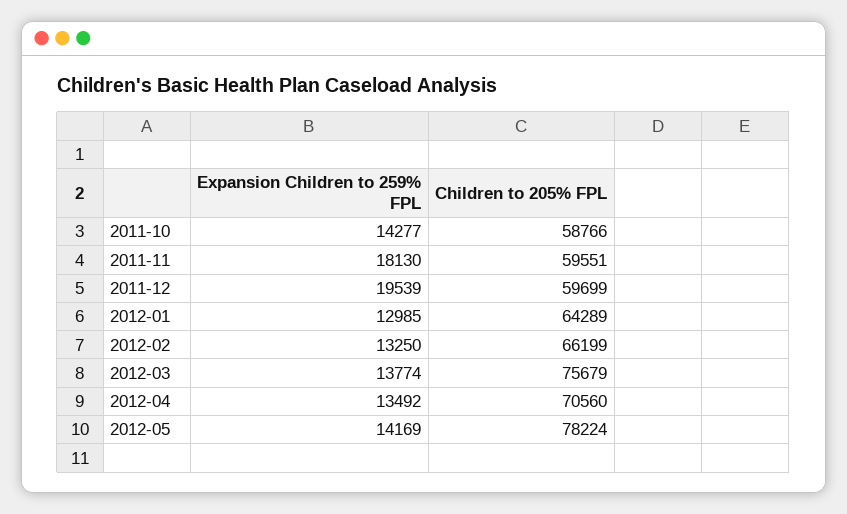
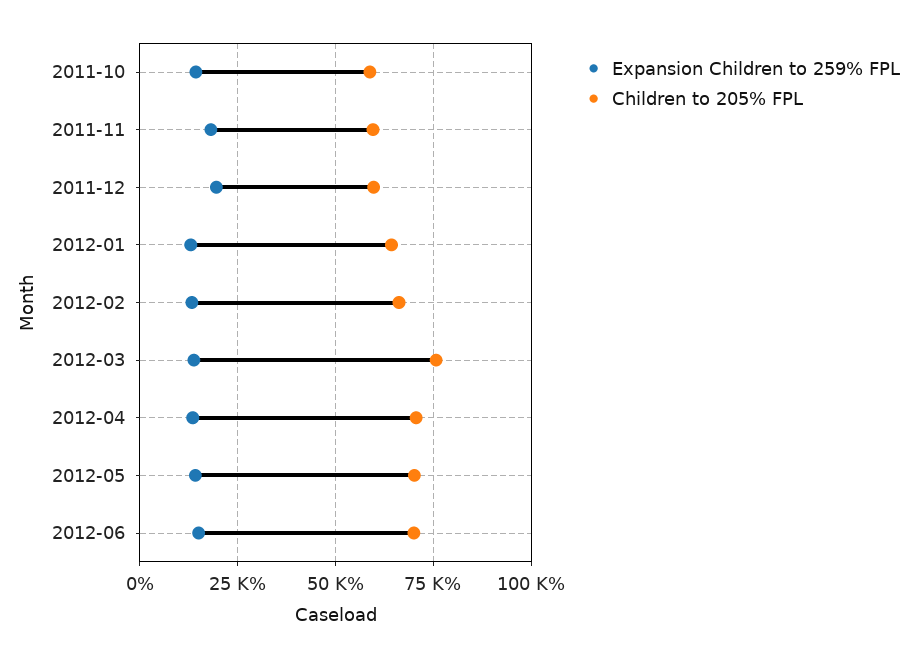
Children to 205% FPL, 2012-05: 78224 -> 70000
Expansion Children to 259% FPL, 2012-06: none -> 15000
Children to 205% FPL, 2012-06: none -> 70000

